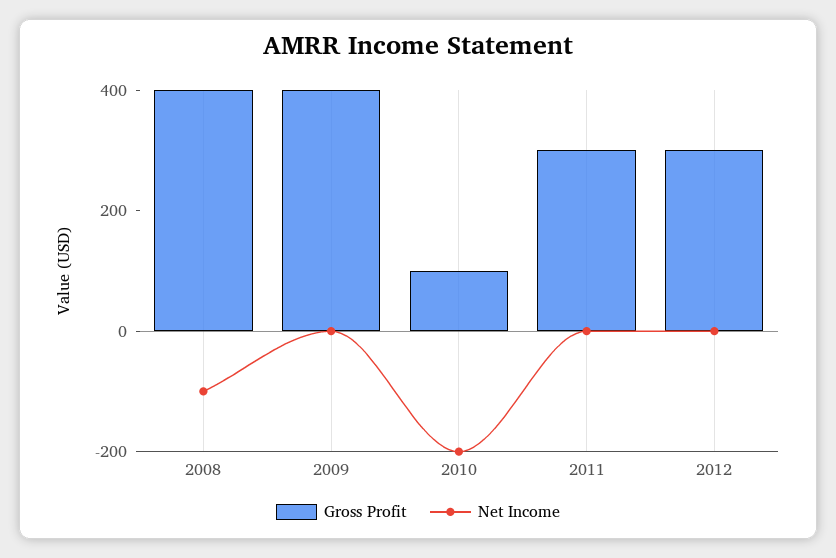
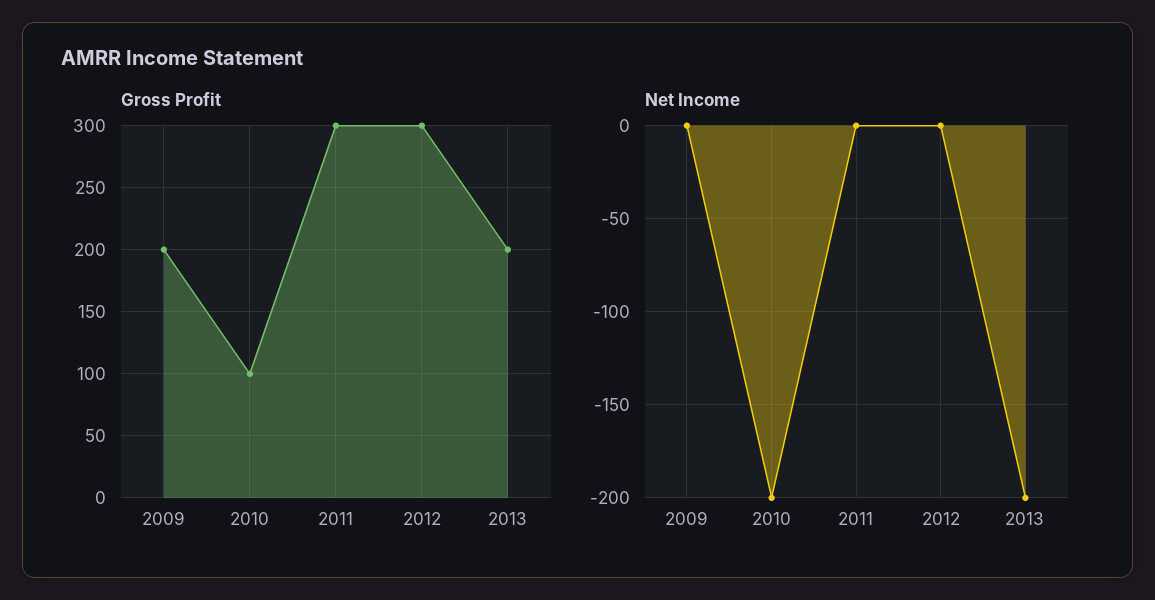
Gross Profit, 2008: 400 -> none
Net Income, 2008: -100 -> none
Gross Profit, 2009: 400 -> 200
Gross Profit, 2013: none -> 200
Net Income, 2013: none -> -200

